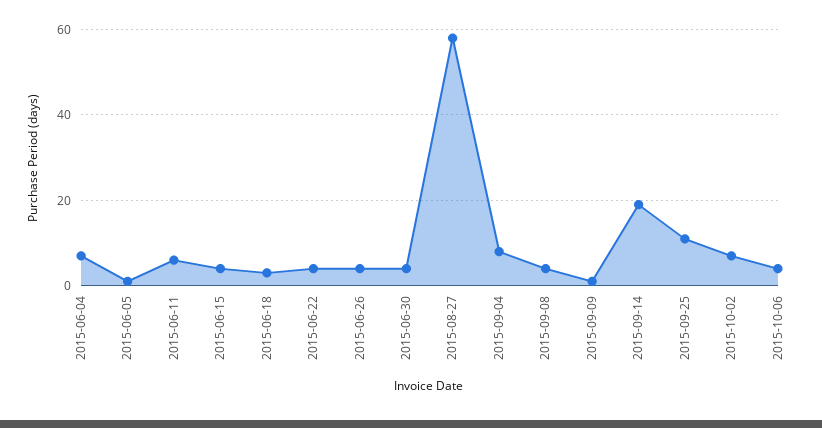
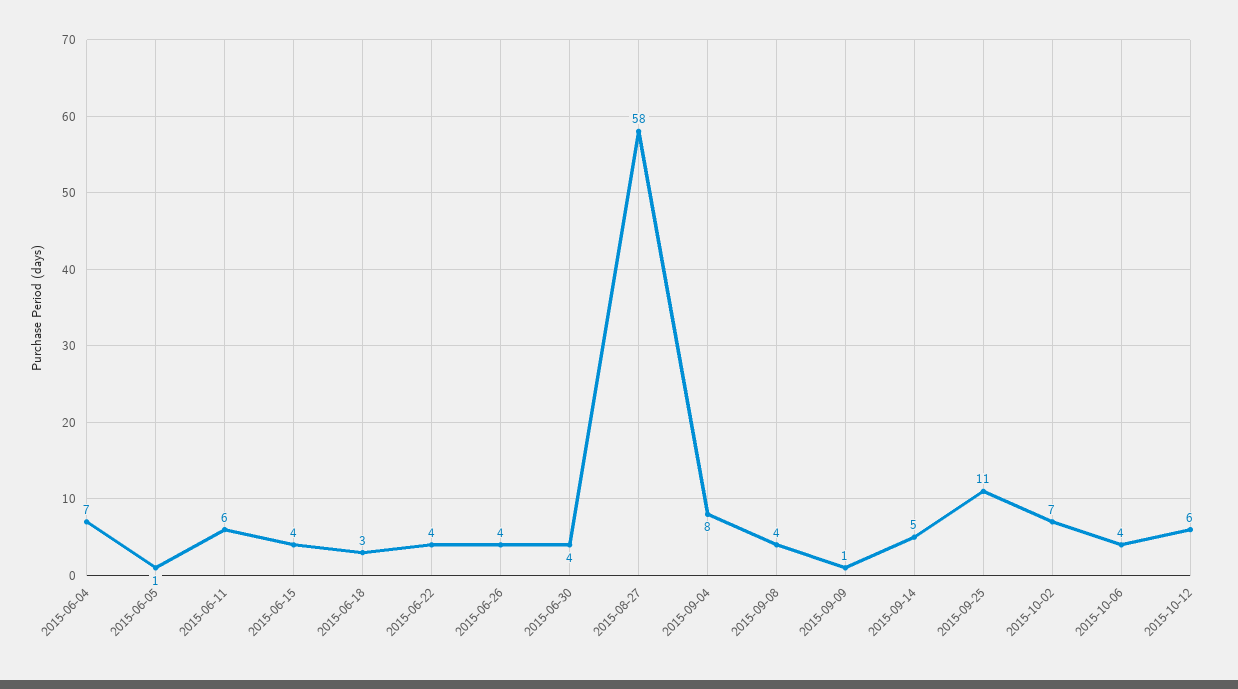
2015-09-14: 20 -> 5
2015-10-12: none -> 6

